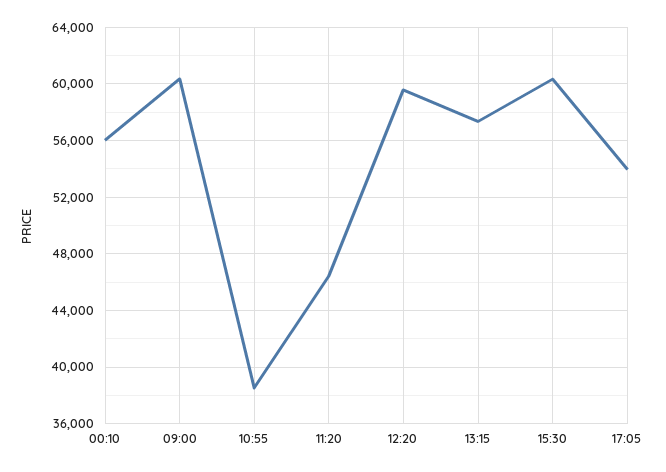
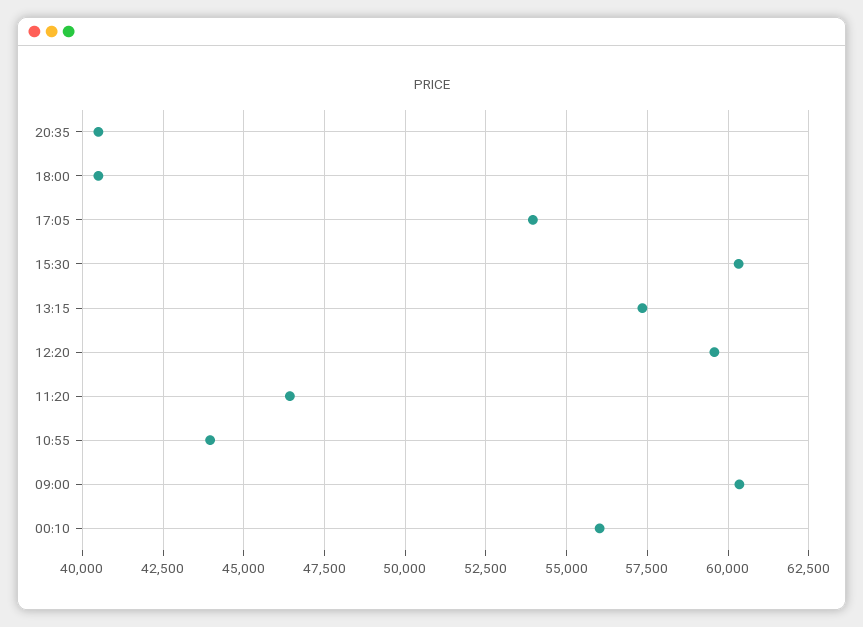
10:55: 38500 -> 44000
20:35: none -> 40500
18:00: none -> 40500

